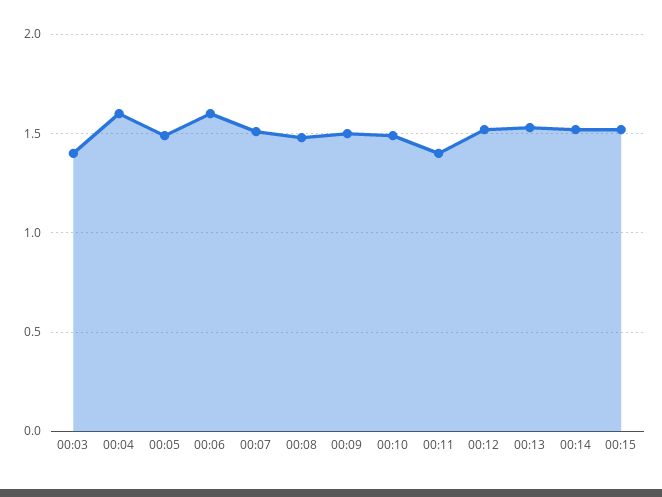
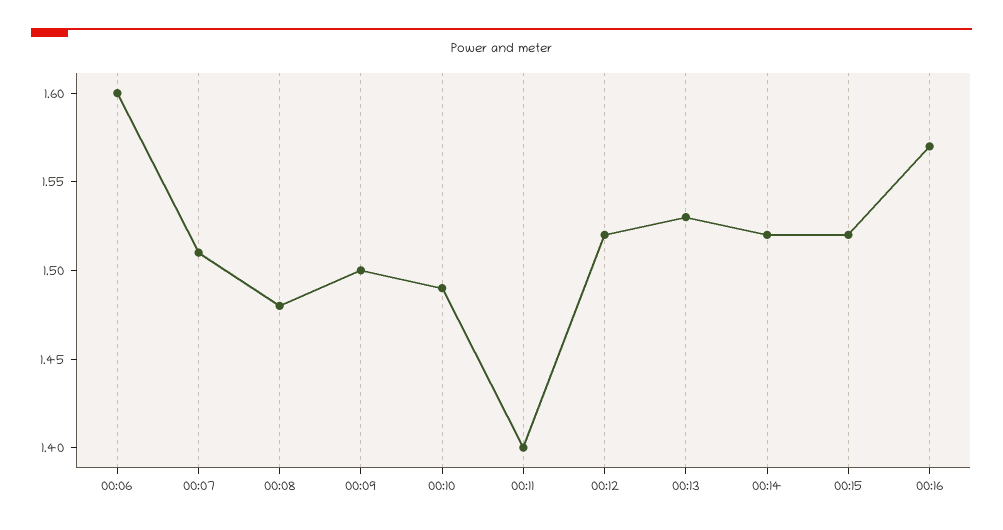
00:03: 1.4 -> none
00:04: 1.6 -> none
00:05: 1.5 -> none
00:16: none -> 1.57

